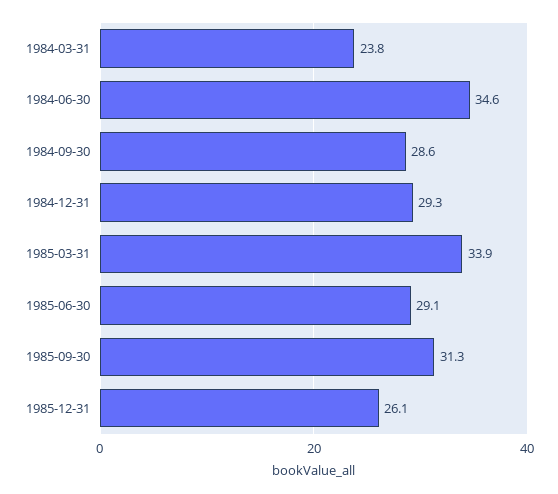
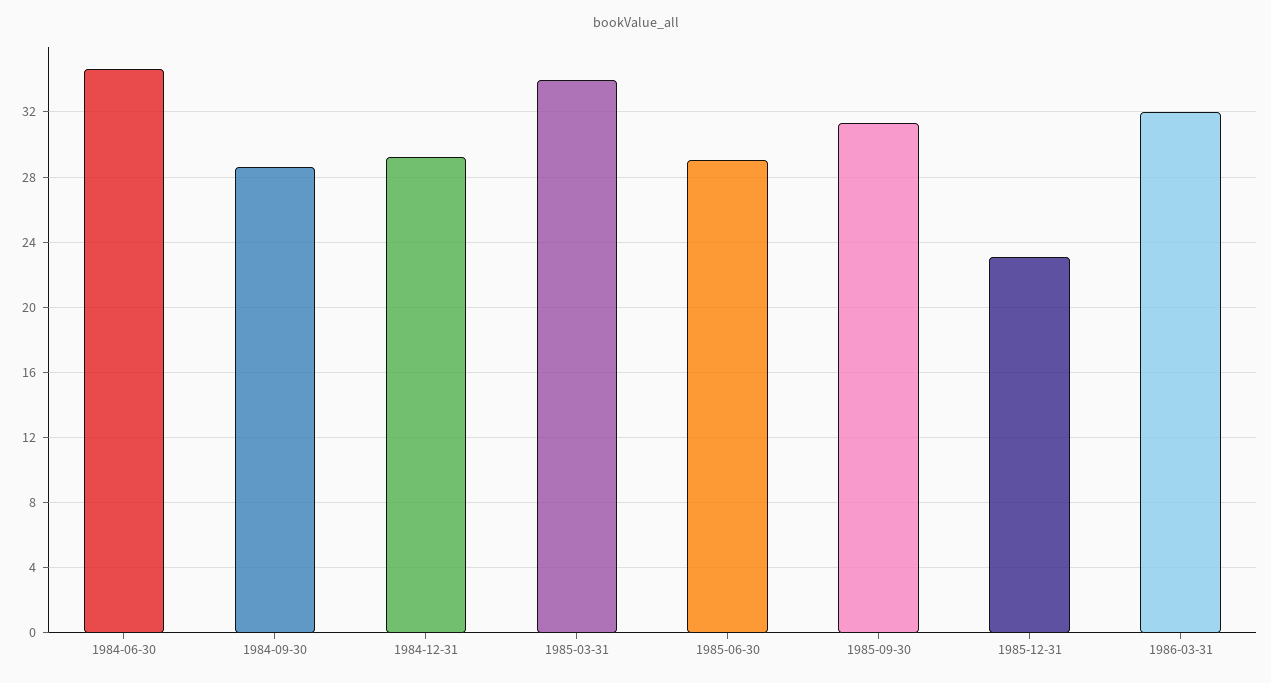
1984-03-31: 23.8 -> none
1985-12-31: 26.1 -> 23
1986-03-31: none -> 32

